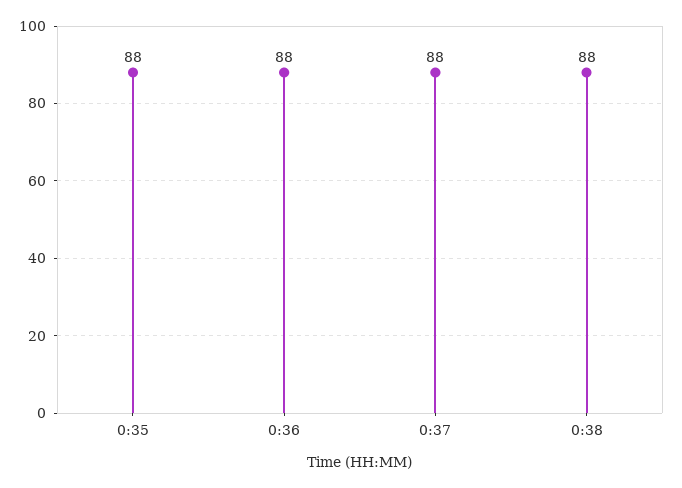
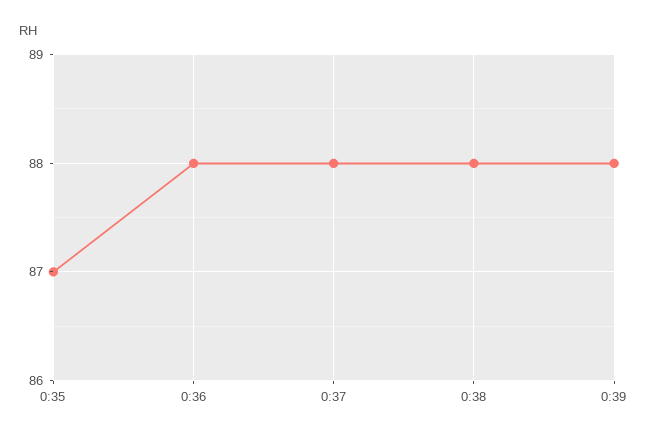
0:35: 88 -> 87
0:39: none -> 88

